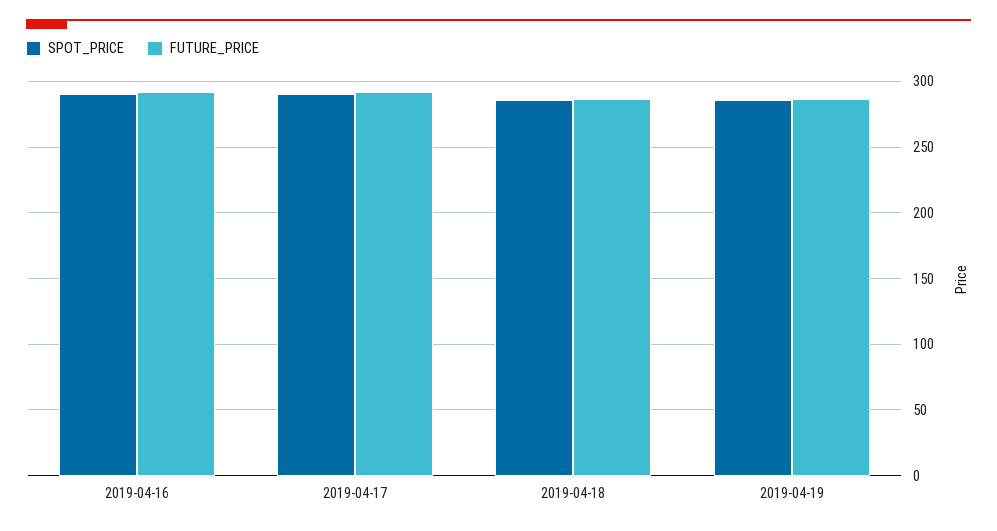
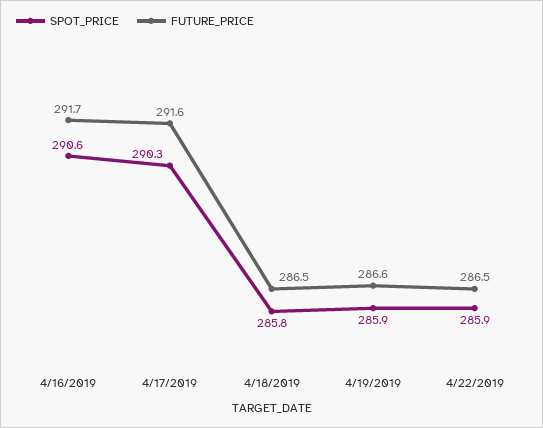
SPOT_PRICE, 4/22/2019: none -> 285.9
FUTURE_PRICE, 4/22/2019: none -> 286.5

